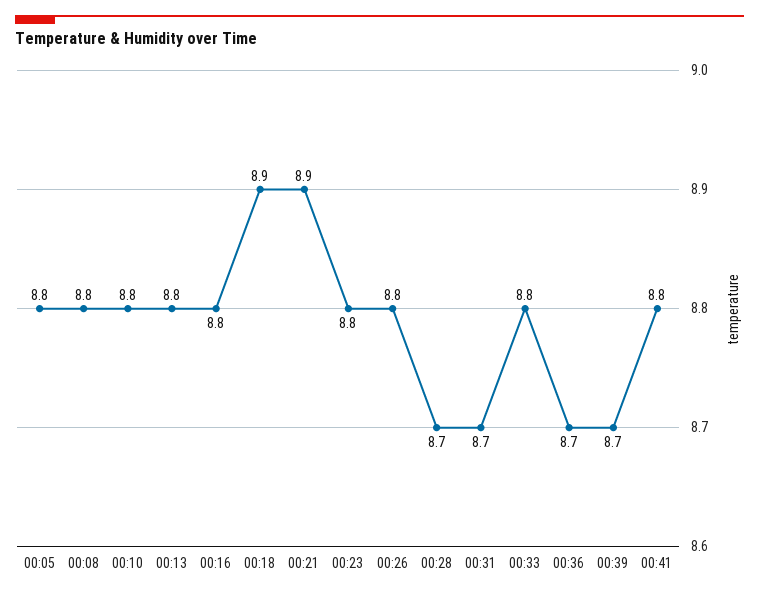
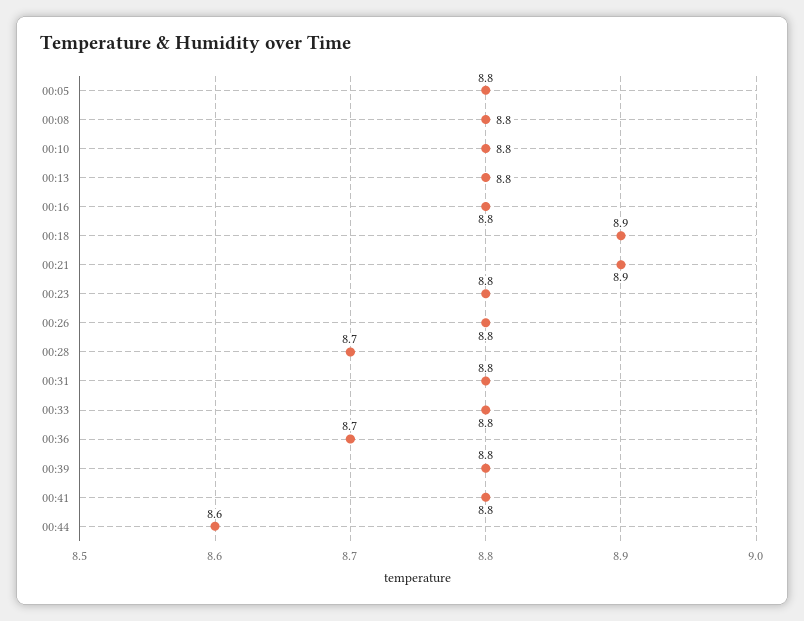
00:31: 8.7 -> 8.8
00:39: 8.7 -> 8.8
00:44: none -> 8.6

